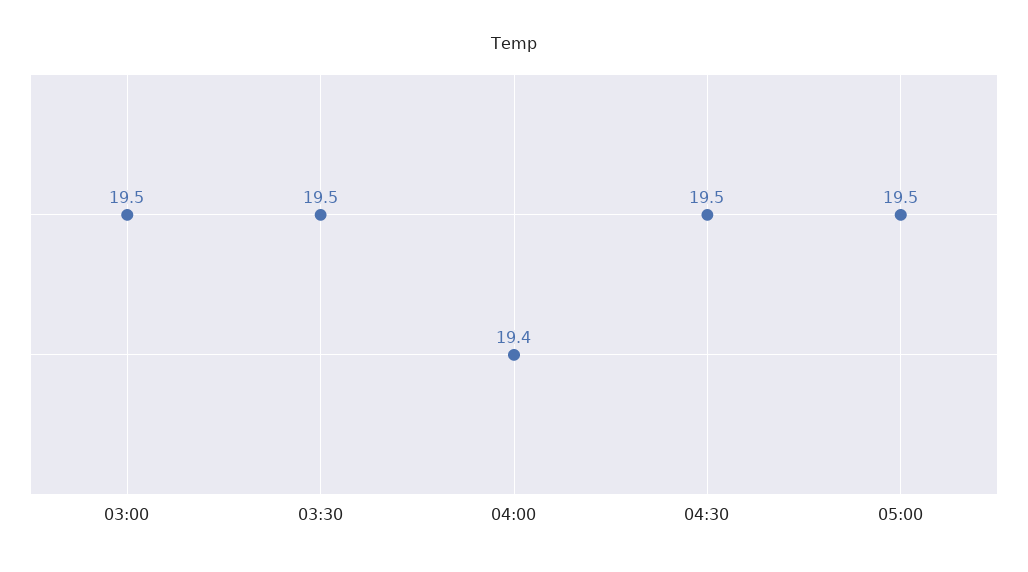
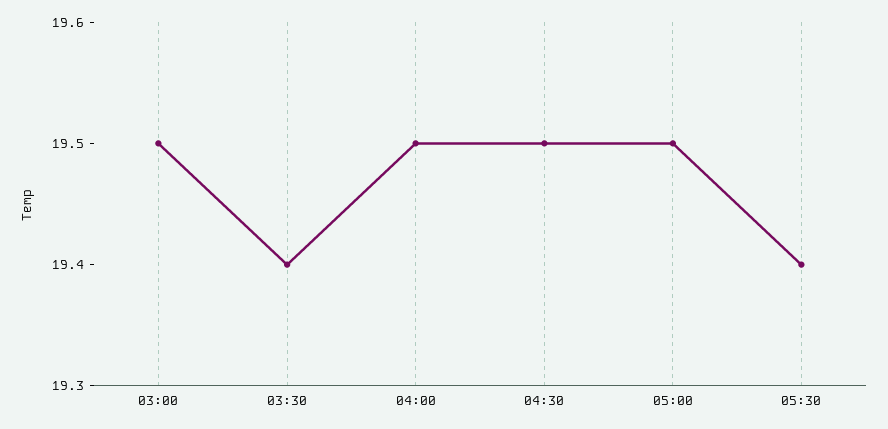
03:30: 19.5 -> 19.4
04:00: 19.4 -> 19.5
05:30: none -> 19.4

